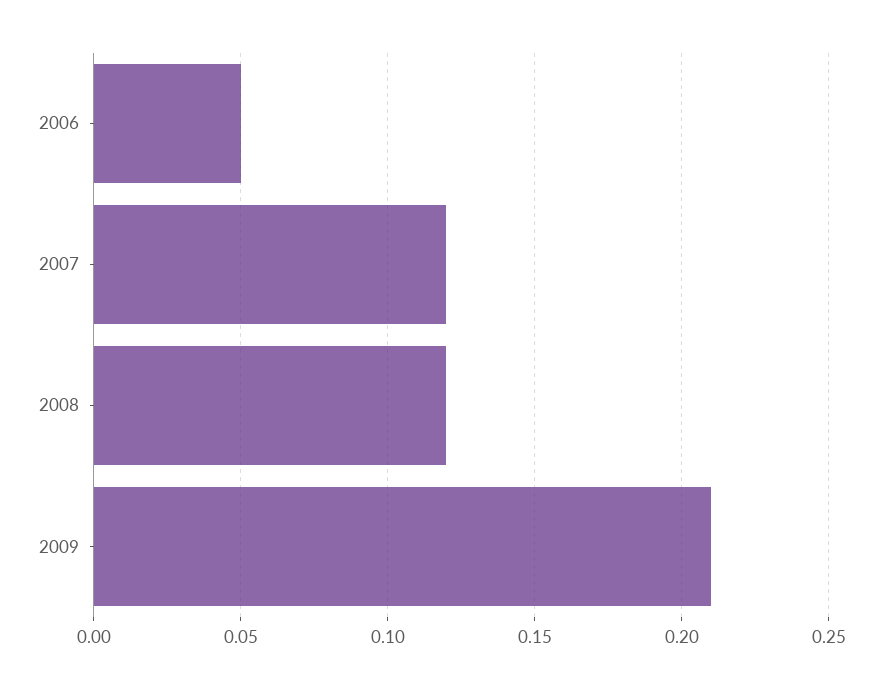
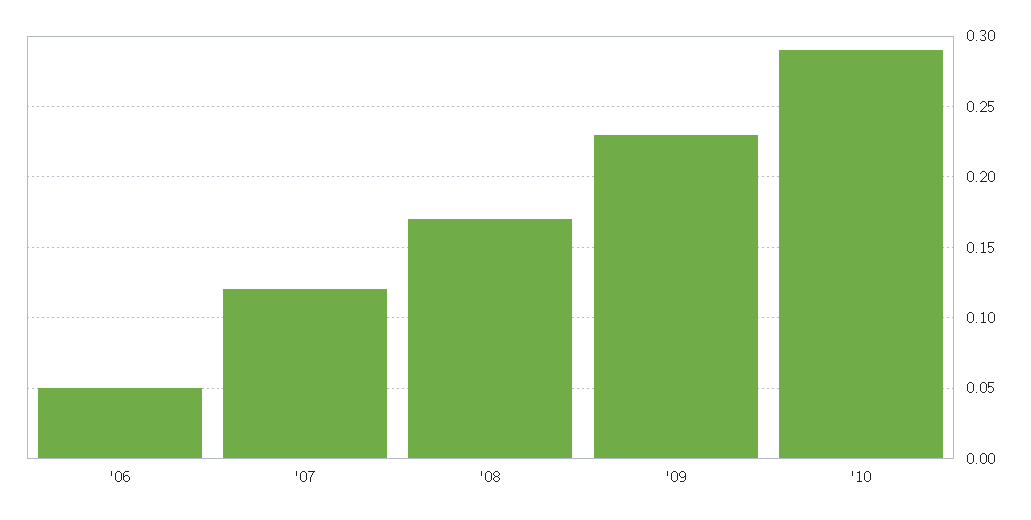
2008: 0.12 -> 0.17
2009: 0.21 -> 0.23
'10: none -> 0.29

